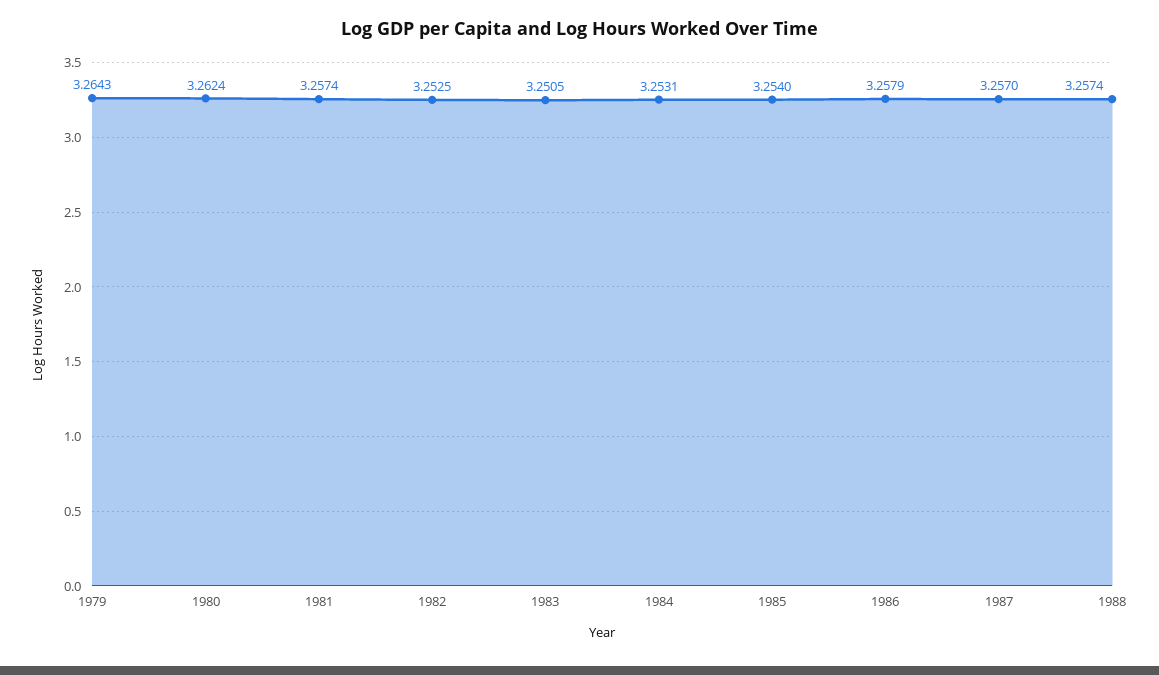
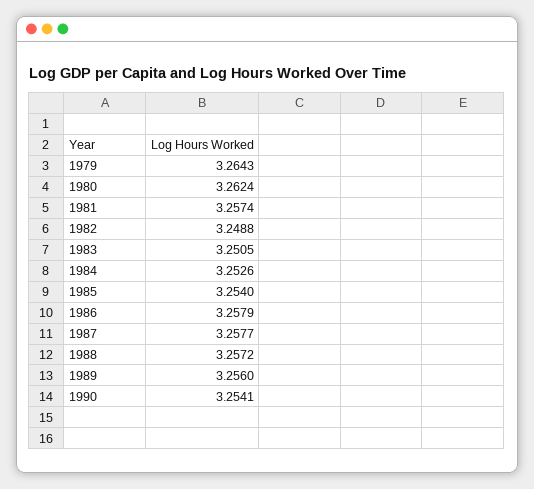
1982: 3.2525 -> 3.2488
1984: 3.2531 -> 3.2526
1987: 3.257 -> 3.2577
1988: 3.2574 -> 3.2572
1989: none -> 3.256
1990: none -> 3.2541

